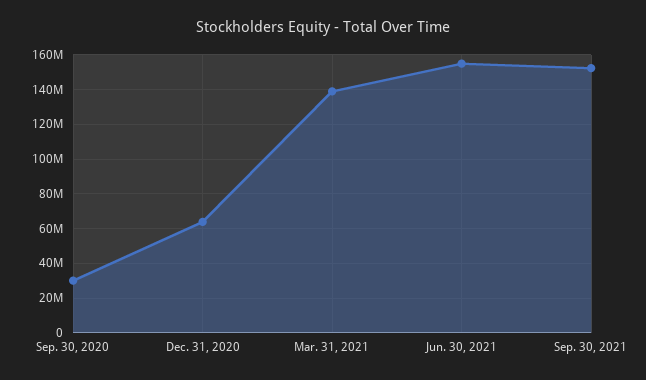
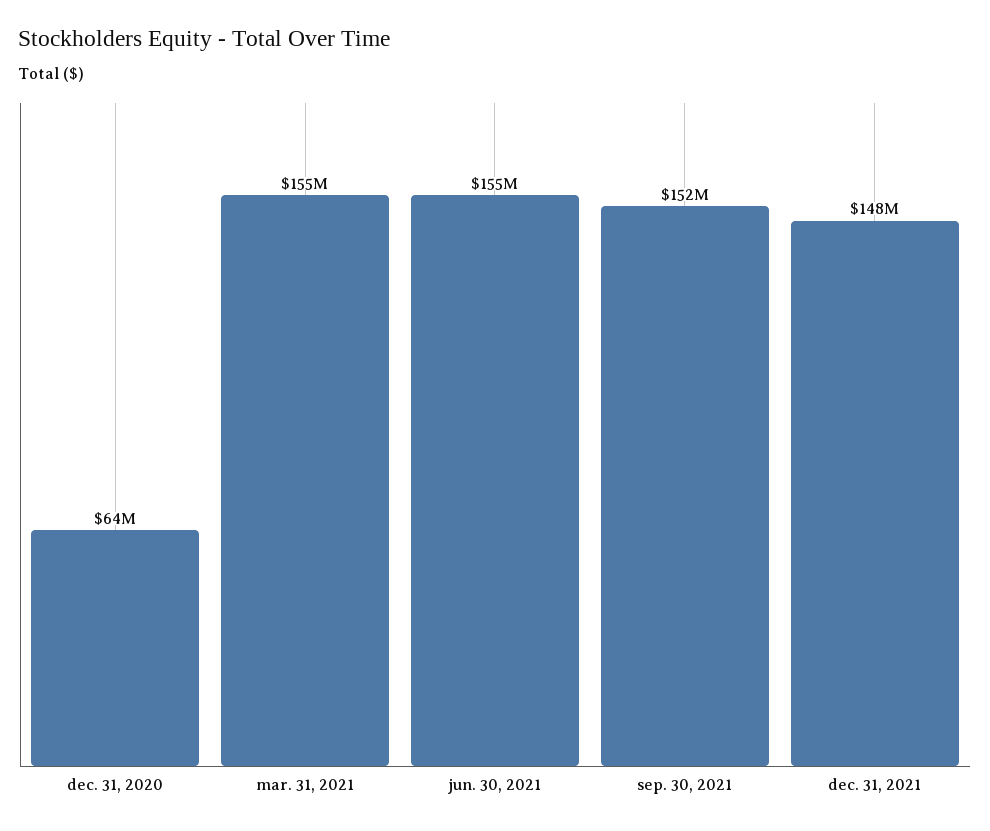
Sep. 30, 2020: 30000000 -> none
Mar. 31, 2021: 140000000 -> 155000000
dec. 31, 2021: none -> 148000000

